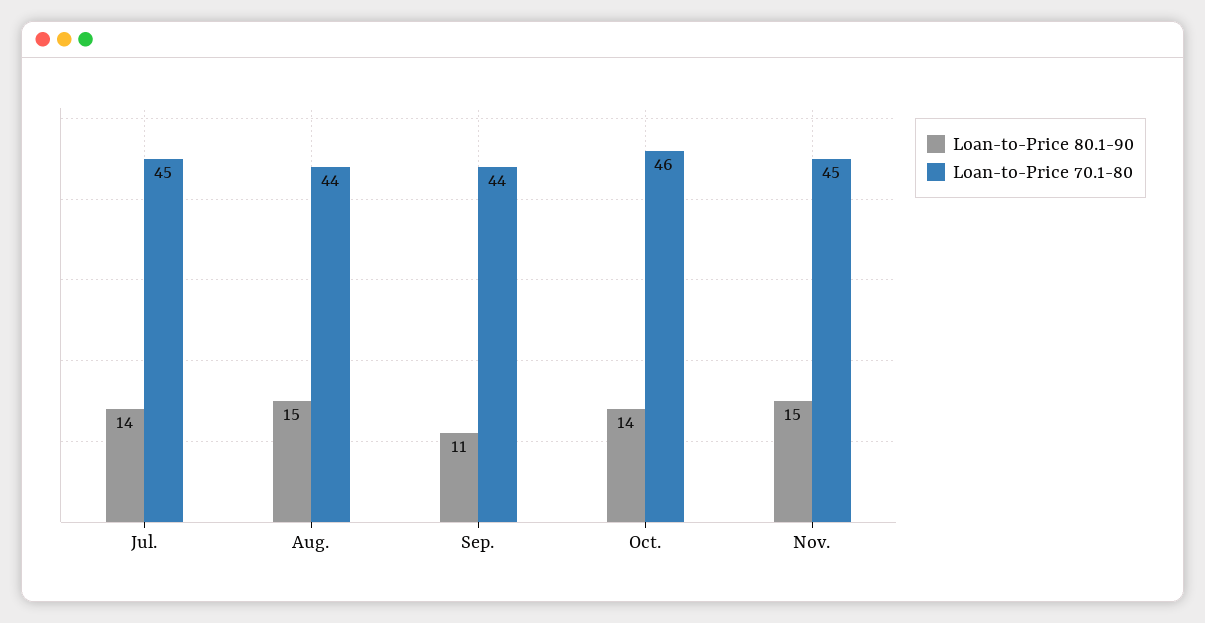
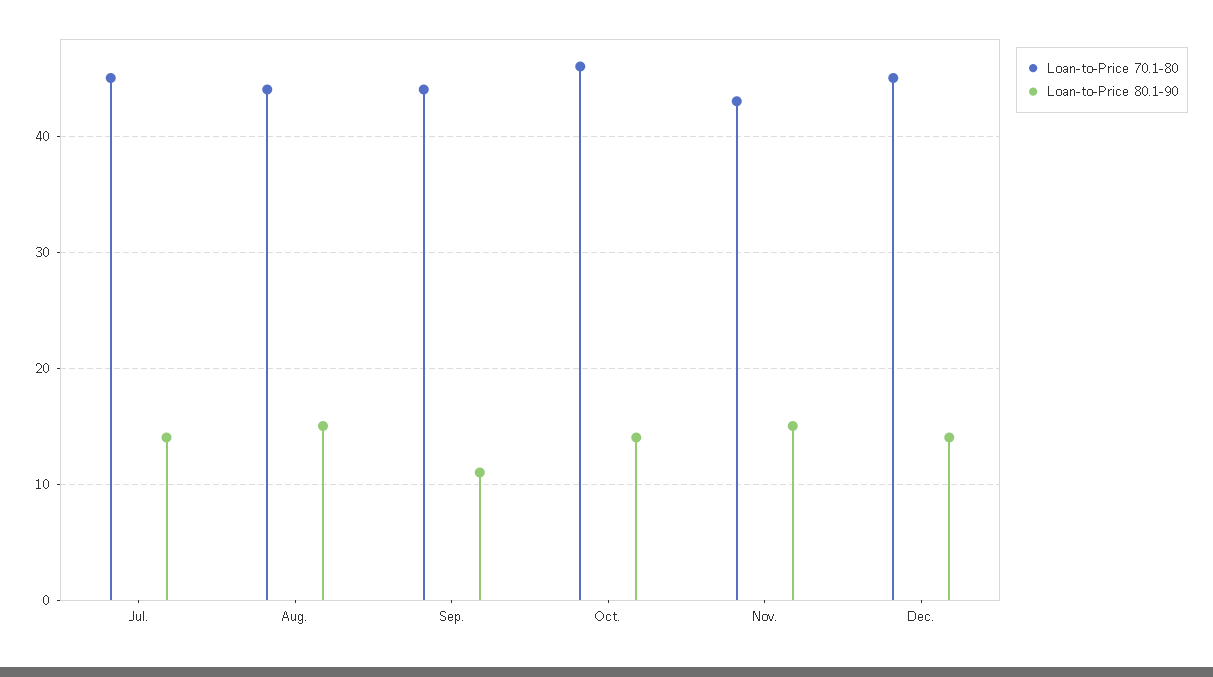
Loan-to-Price 70.1-80, Nov.: 45 -> 43
Loan-to-Price 70.1-80, Dec.: none -> 45
Loan-to-Price 80.1-90, Dec.: none -> 14

